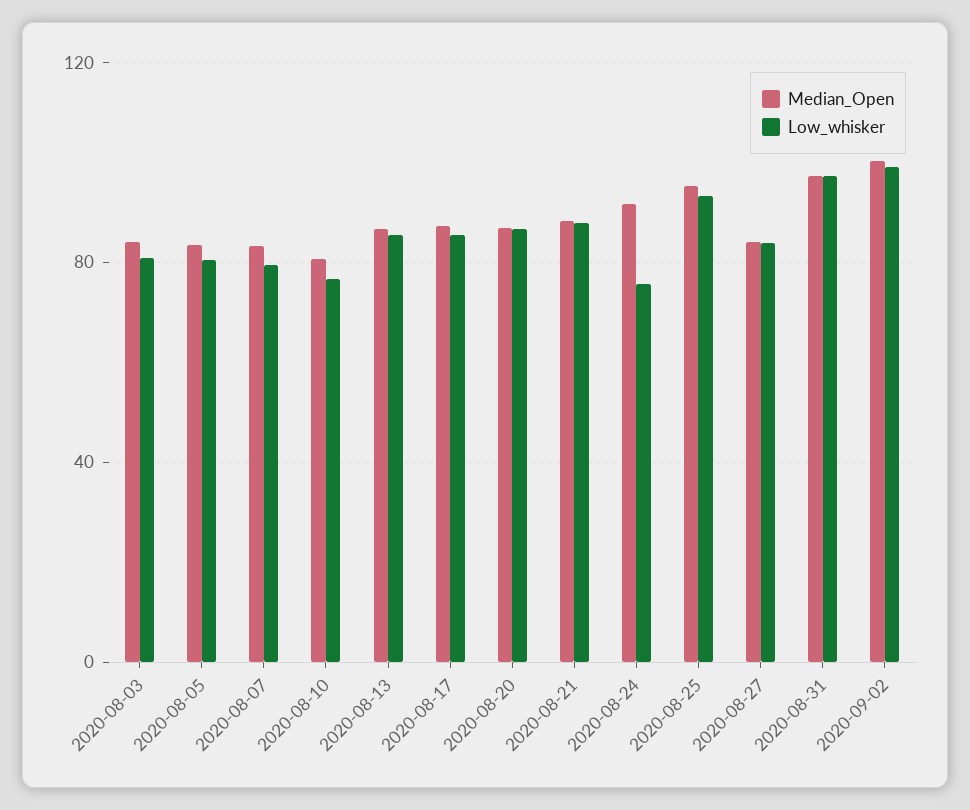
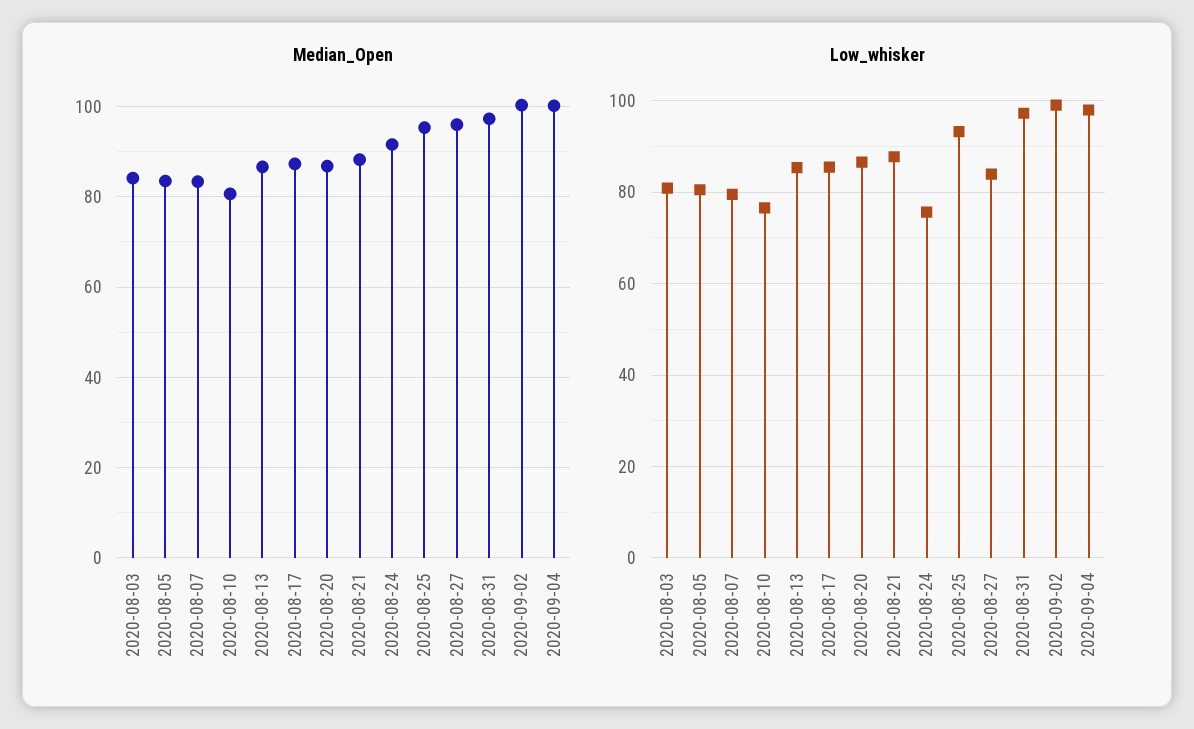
Median_Open, 2020-08-27: 85 -> 96
Median_Open, 2020-09-04: none -> 100
Low_whisker, 2020-09-04: none -> 98

